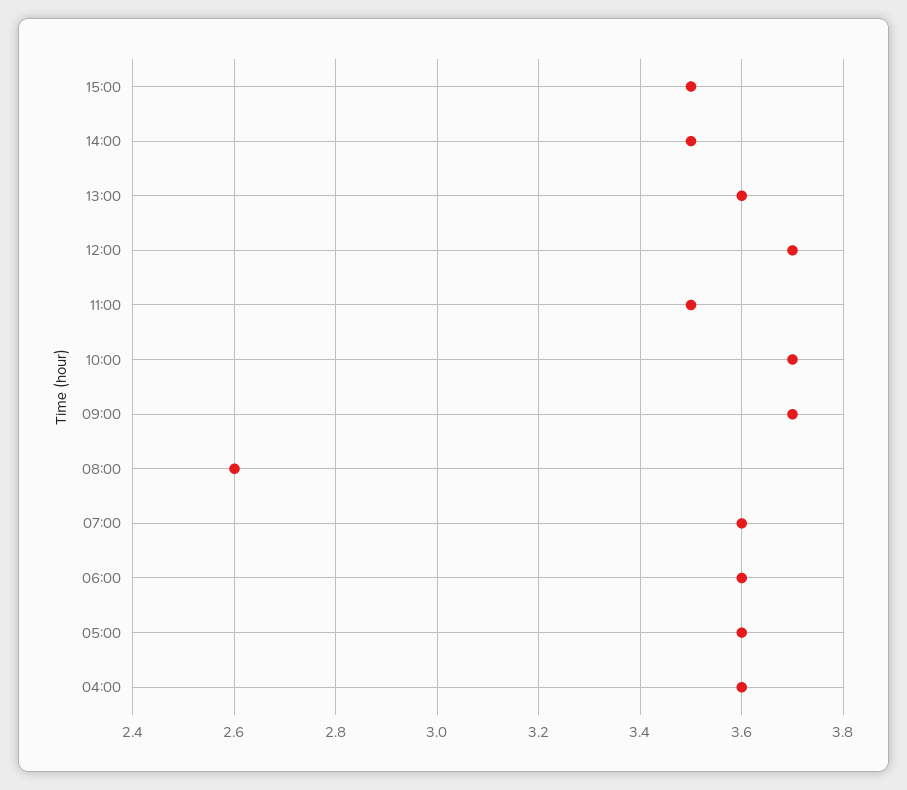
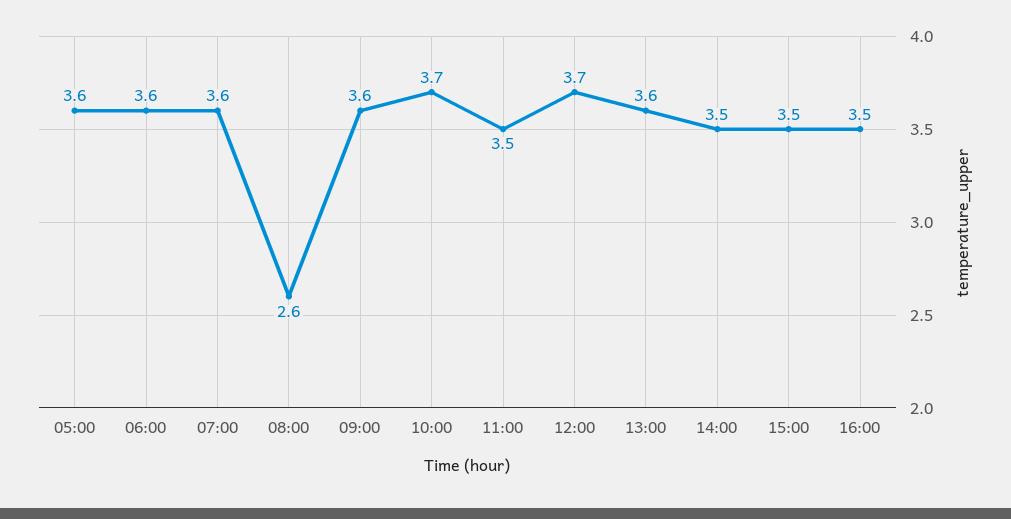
09:00: 3.7 -> 3.6
04:00: 3.6 -> none
16:00: none -> 3.5

